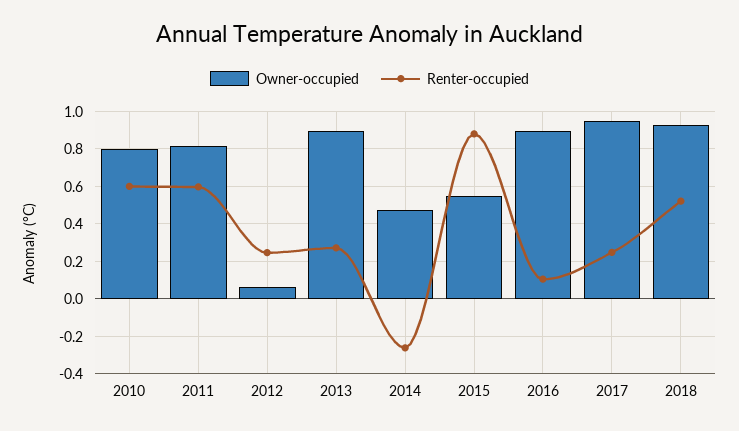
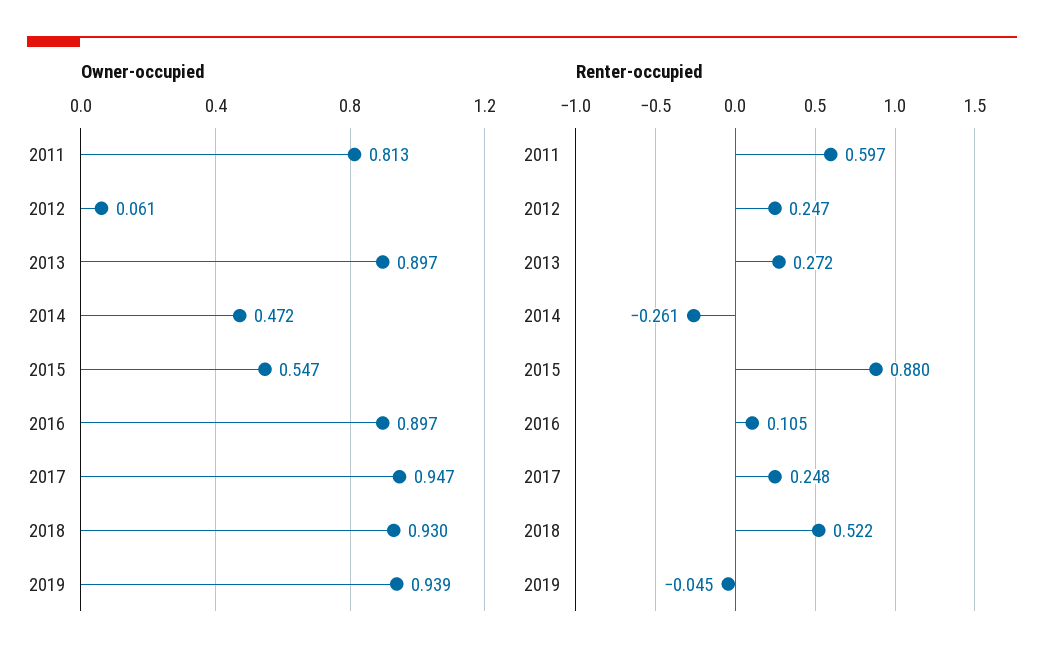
Owner-occupied, 2010: 0.8 -> none
Renter-occupied, 2010: 0.6 -> none
Owner-occupied, 2019: none -> 0.939
Renter-occupied, 2019: none -> -0.045

